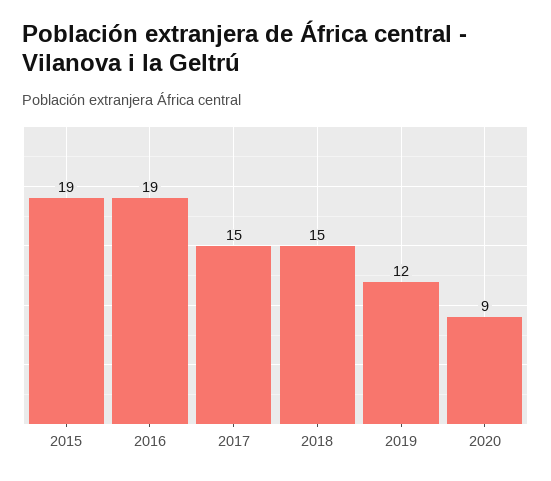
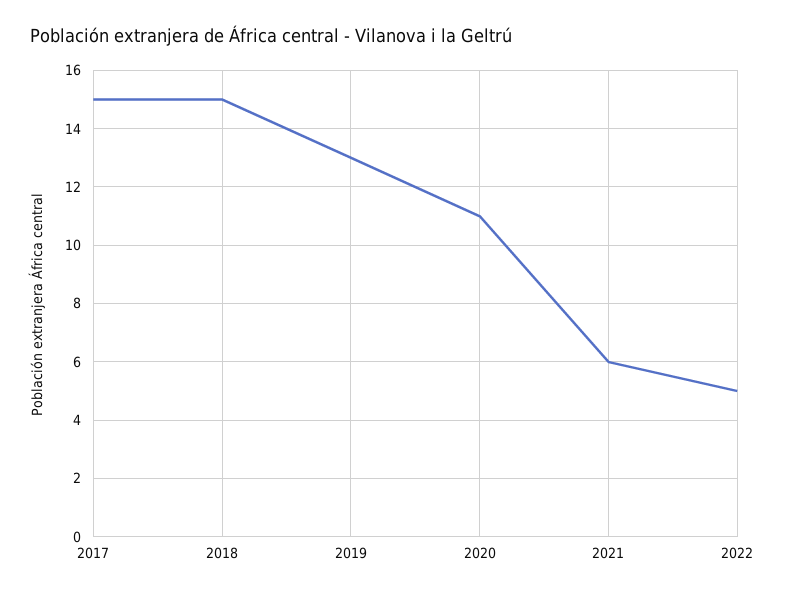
2015: 19 -> none
2016: 19 -> none
2019: 12 -> 13
2020: 9 -> 11
2021: none -> 6
2022: none -> 5

